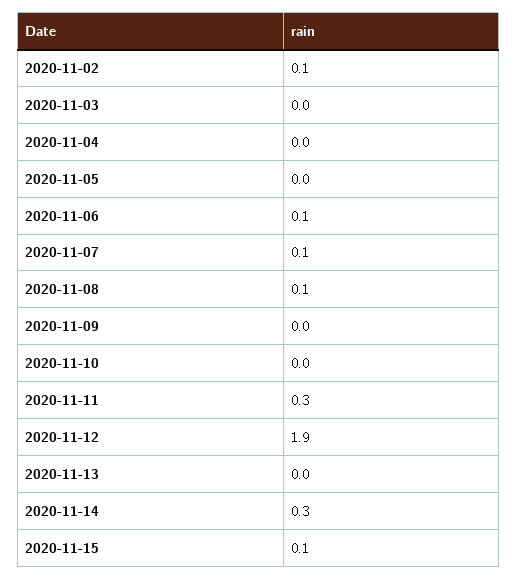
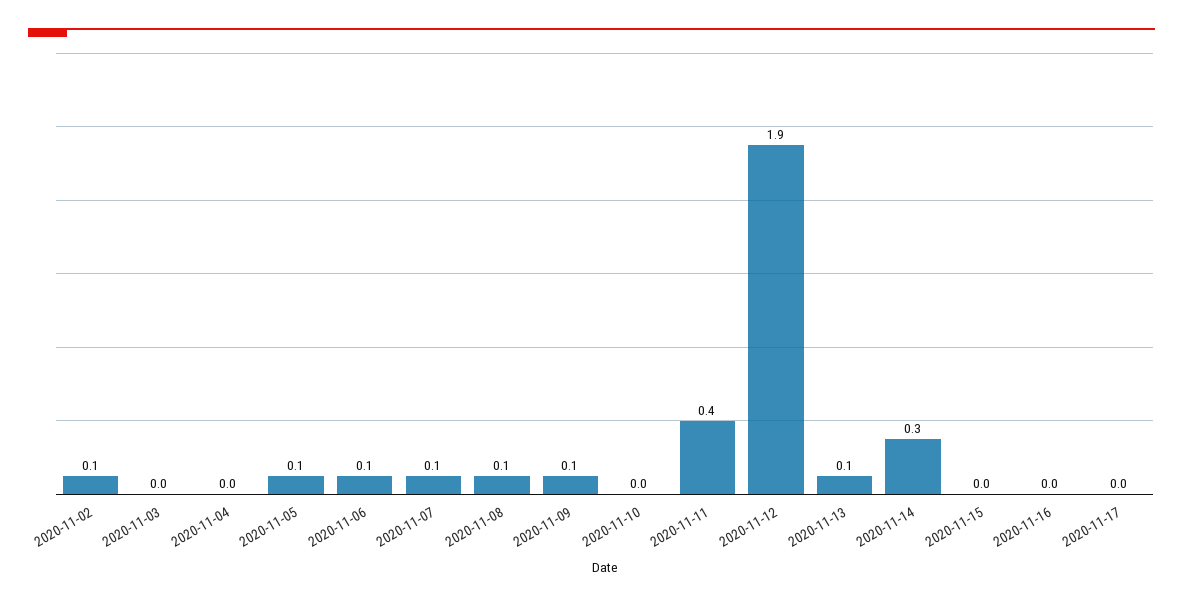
2020-11-05: 0 -> 0.1
2020-11-09: 0 -> 0.1
2020-11-11: 0.3 -> 0.4
2020-11-13: 0 -> 0.1
2020-11-15: 0.1 -> 0
2020-11-16: none -> 0
2020-11-17: none -> 0

